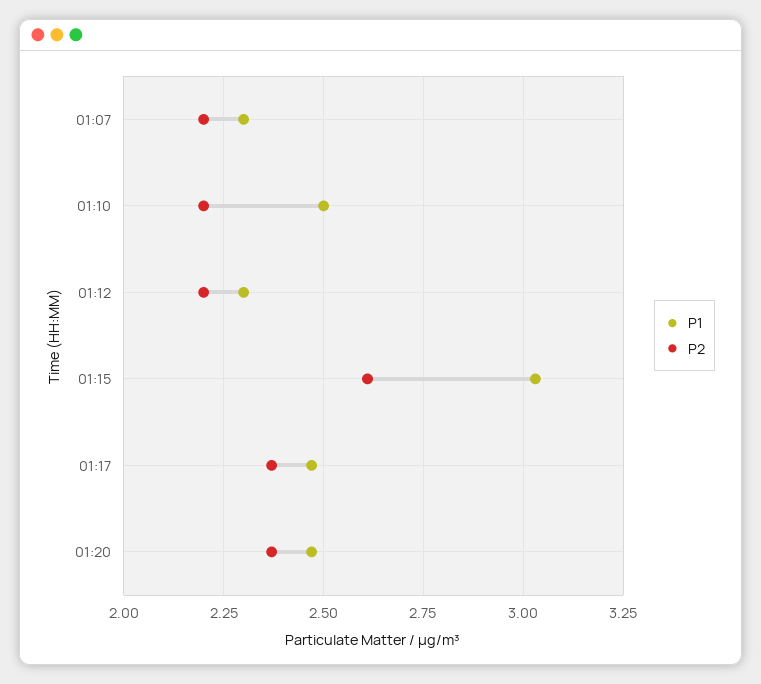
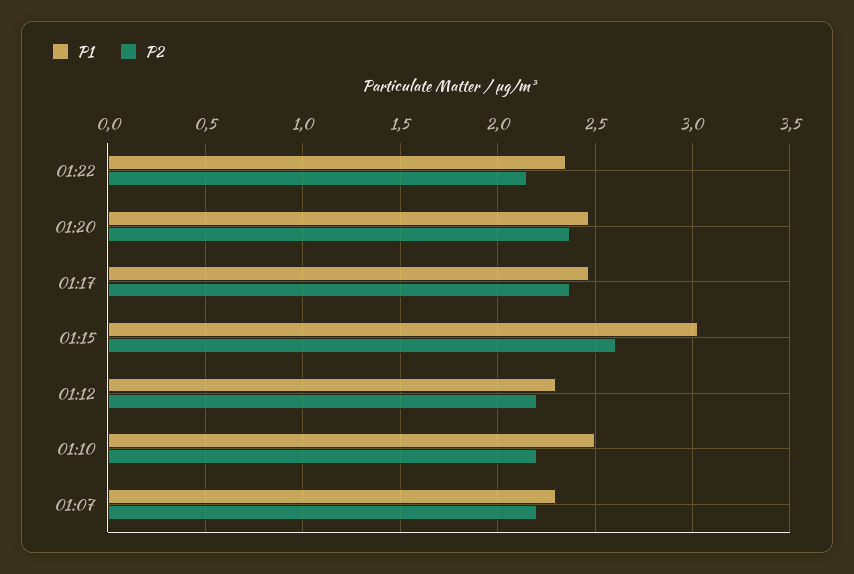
P1, 01:22: none -> 2.35
P2, 01:22: none -> 2.15

